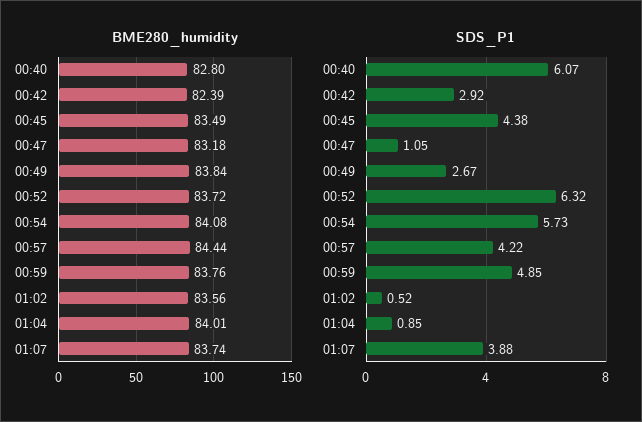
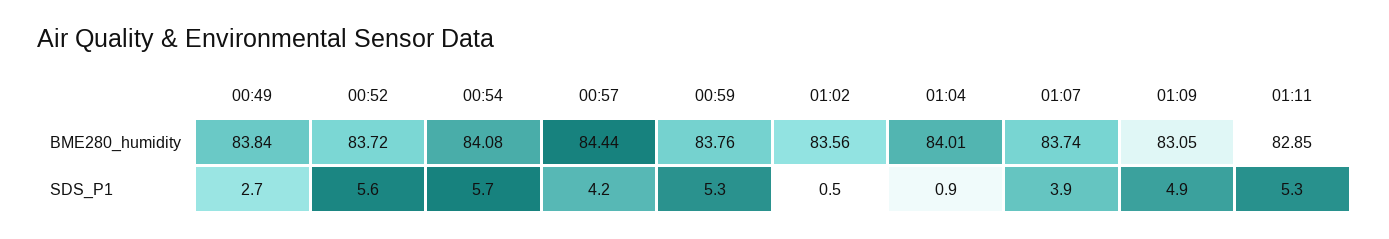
BME280_humidity, 00:40: 82.8 -> none
BME280_humidity, 00:42: 82.39 -> none
BME280_humidity, 00:45: 83.49 -> none
BME280_humidity, 00:47: 83.18 -> none
SDS_P1, 00:40: 6.07 -> none
SDS_P1, 00:42: 2.92 -> none
SDS_P1, 00:45: 4.38 -> none
SDS_P1, 00:47: 1.05 -> none
SDS_P1, 00:52: 6.32 -> 5.6
SDS_P1, 00:59: 4.85 -> 5.3
BME280_humidity, 01:09: none -> 83.05
BME280_humidity, 01:11: none -> 82.85
SDS_P1, 01:09: none -> 4.9
SDS_P1, 01:11: none -> 5.3

